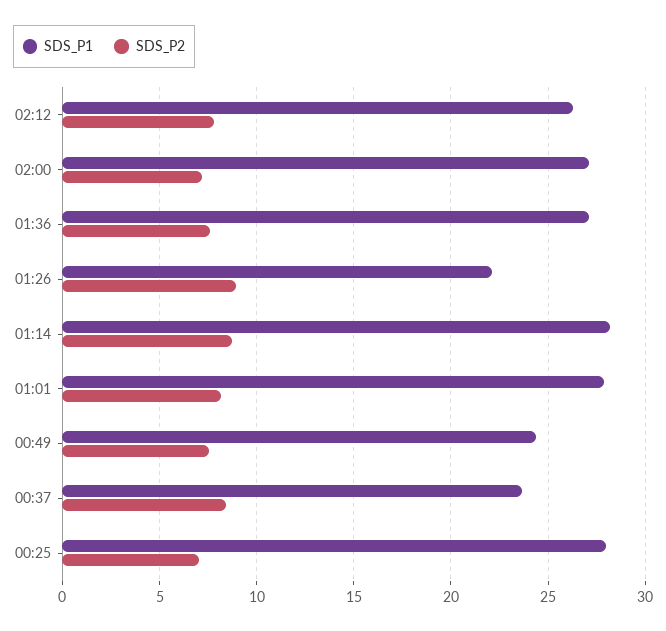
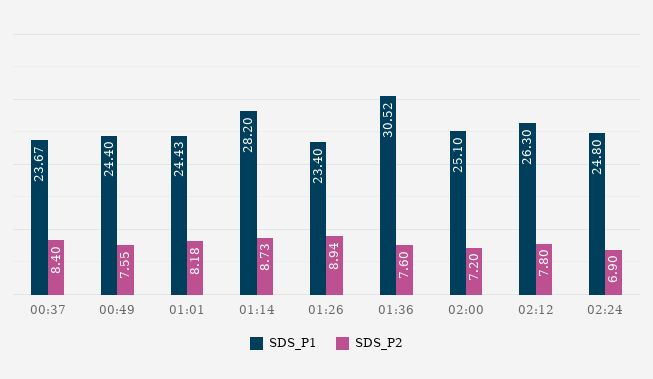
SDS_P1, 02:00: 27 -> 25.1
SDS_P1, 01:36: 27 -> 30.52
SDS_P1, 01:26: 22 -> 23.4
SDS_P1, 01:01: 28 -> 24.43
SDS_P1, 00:25: 28 -> none
SDS_P2, 00:25: 7 -> none
SDS_P1, 02:24: none -> 24.8
SDS_P2, 02:24: none -> 6.9

